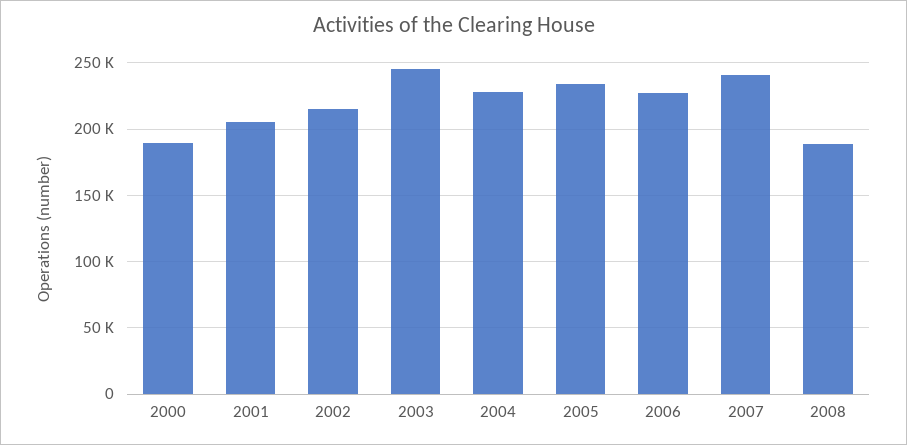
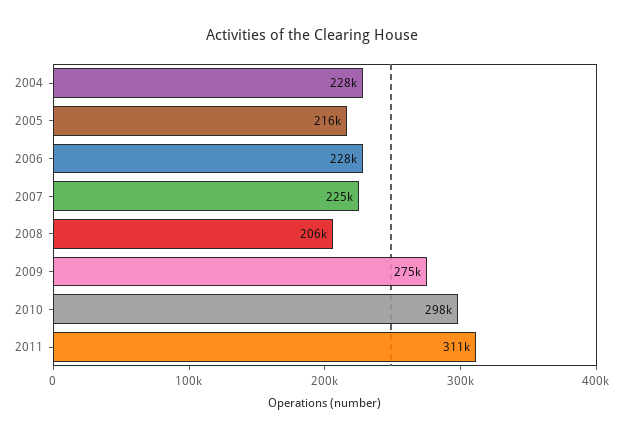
2000: 190000 -> none
2001: 205000 -> none
2002: 215000 -> none
2003: 245000 -> none
2005: 235000 -> 216000
2007: 240000 -> 225000
2008: 190000 -> 206000
2009: none -> 275000
2010: none -> 298000
2011: none -> 311000

